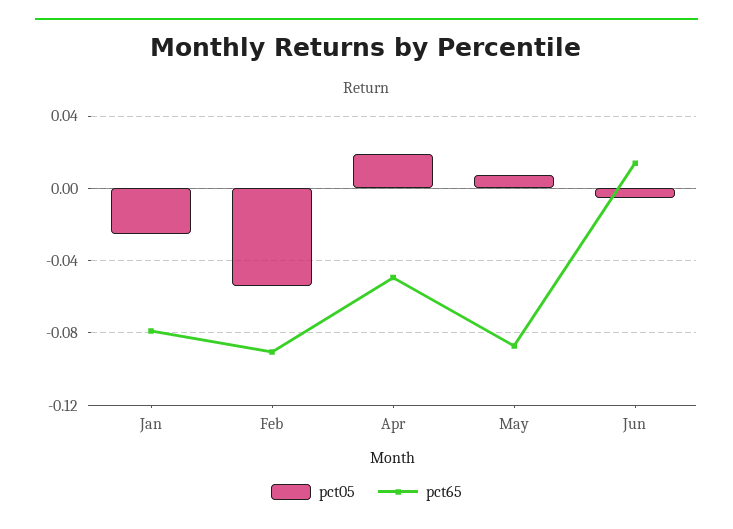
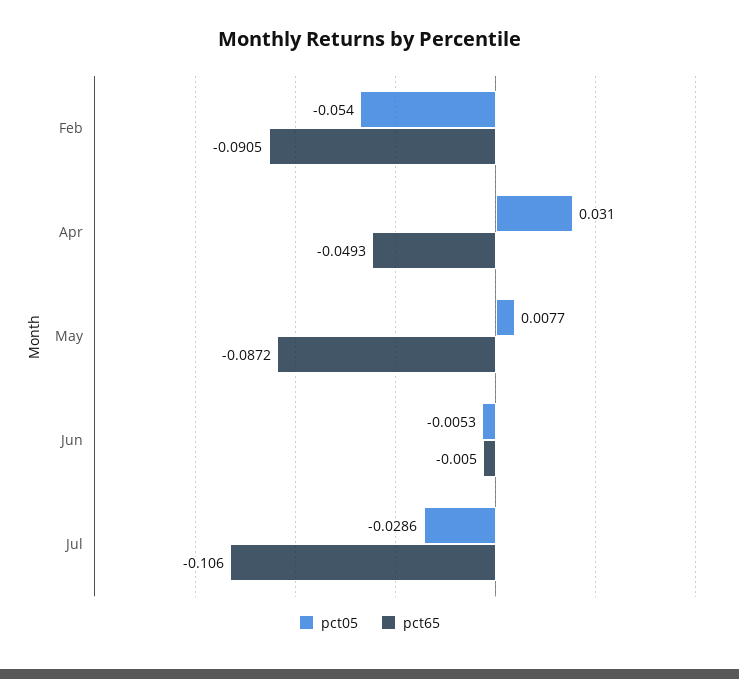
pct05, Jan: -0.025 -> none
pct65, Jan: -0.08 -> none
pct05, Apr: 0.02 -> 0.031
pct65, Jun: 0.015 -> -0.005
pct05, Jul: none -> -0.0286
pct65, Jul: none -> -0.106

